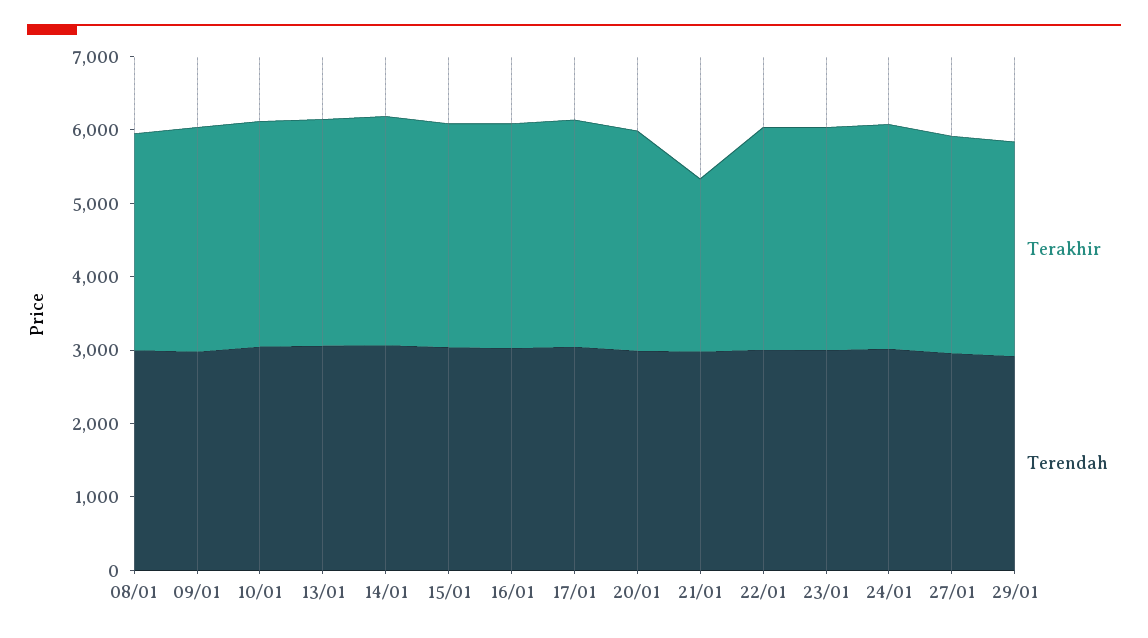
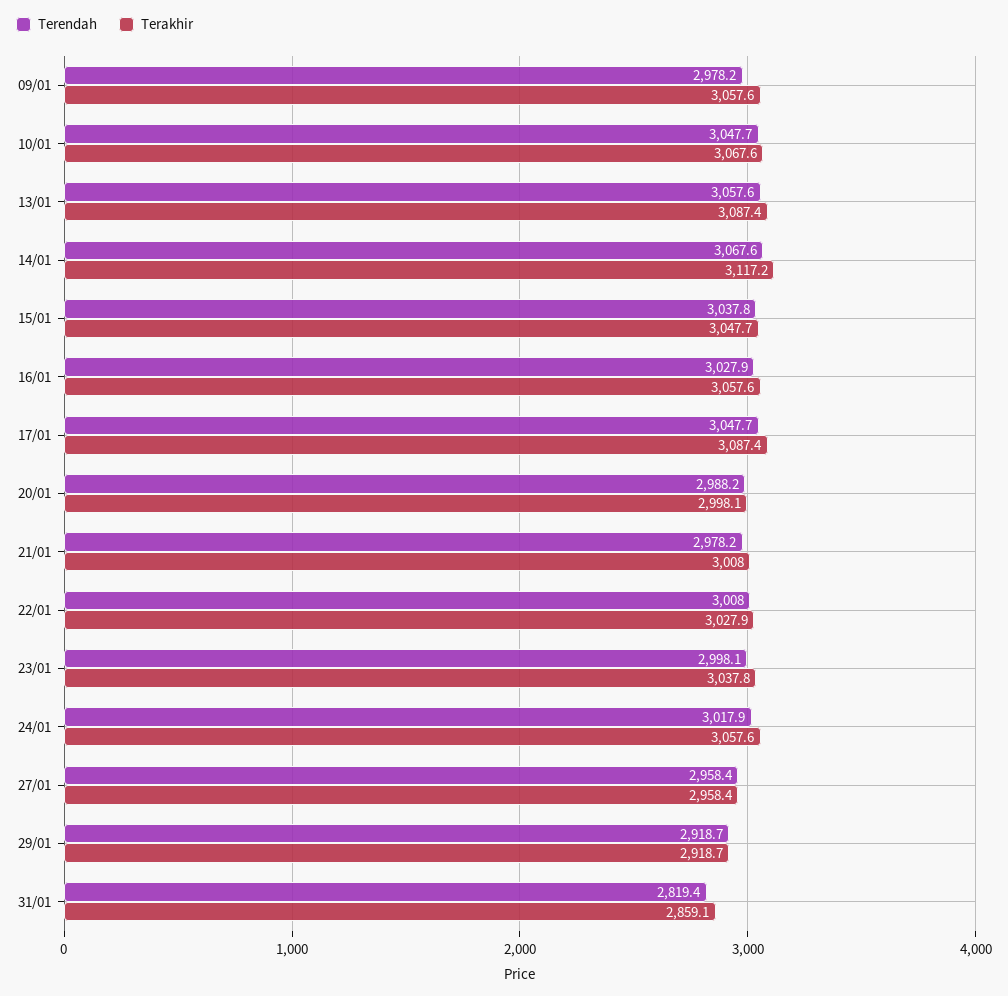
Terakhir, 08/01: 3000 -> none
Terendah, 08/01: 3000 -> none
Terakhir, 21/01: 2400 -> 3008
Terendah, 31/01: none -> 2819.4
Terakhir, 31/01: none -> 2859.1

